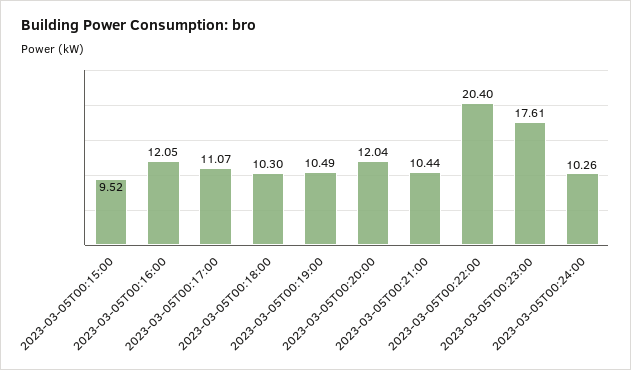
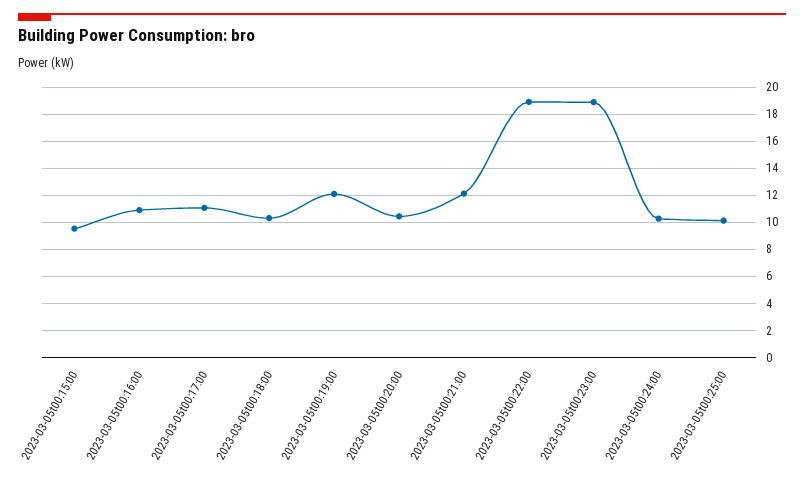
2023-03-05T00:16:00: 12.05 -> 11
2023-03-05T00:19:00: 10.49 -> 12
2023-03-05T00:20:00: 12.04 -> 10.5
2023-03-05T00:21:00: 10.44 -> 12
2023-03-05T00:22:00: 20.4 -> 19
2023-03-05T00:23:00: 17.61 -> 19
2023-03-05t00:25:00: none -> 10

